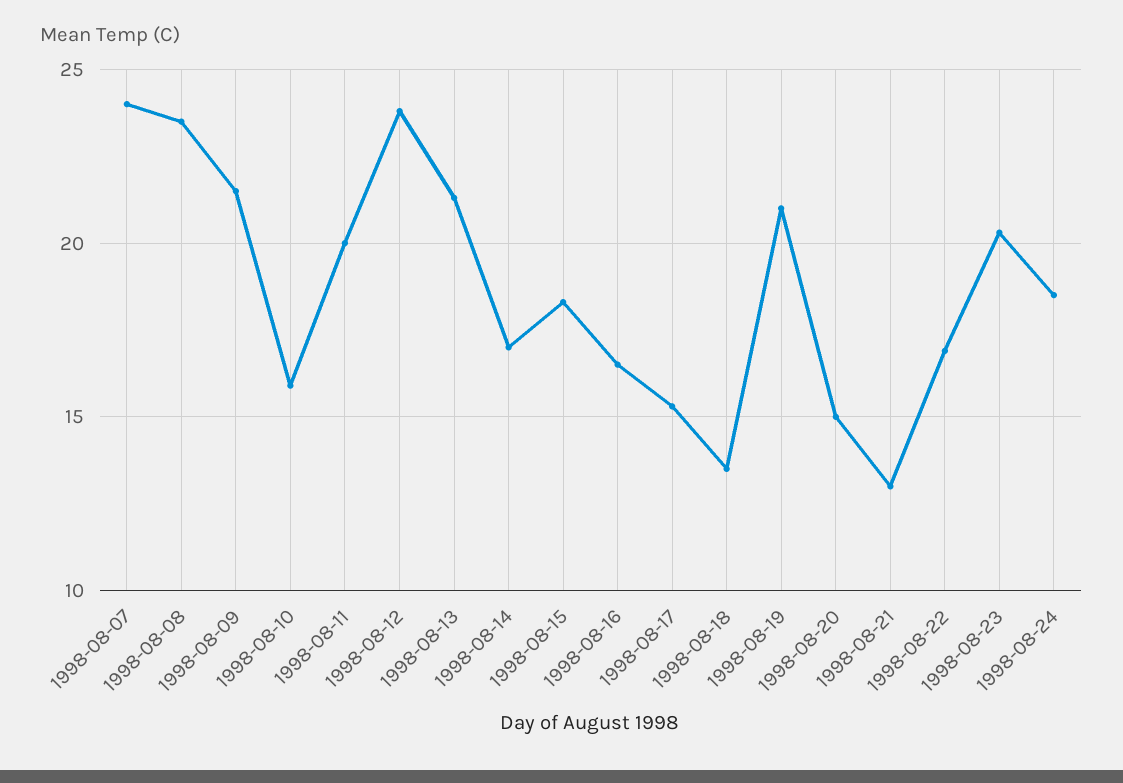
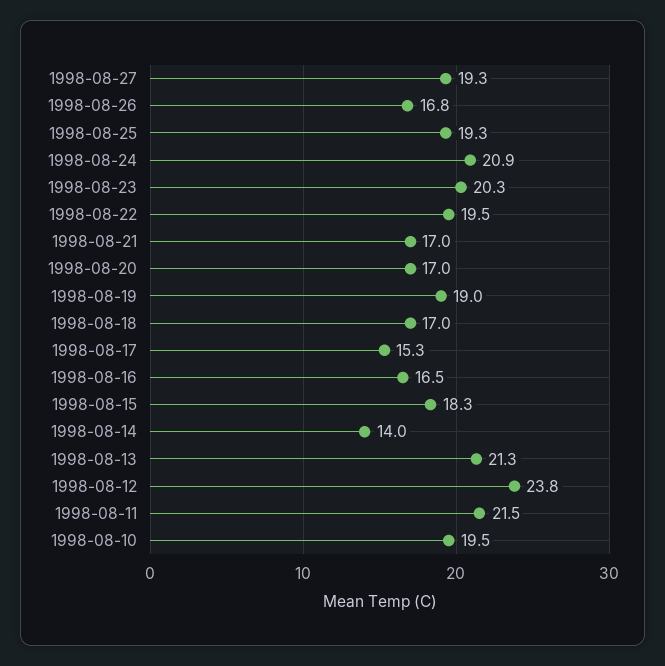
1998-08-07: 24 -> none
1998-08-08: 23.5 -> none
1998-08-09: 21.5 -> none
1998-08-10: 16 -> 19.5
1998-08-11: 20 -> 21.5
1998-08-14: 17 -> 14
1998-08-18: 13.5 -> 17
1998-08-19: 21 -> 19
1998-08-20: 15 -> 17
1998-08-21: 13 -> 17
1998-08-22: 17 -> 19.5
1998-08-24: 18.5 -> 20.9
1998-08-27: none -> 19.3
1998-08-26: none -> 16.8
1998-08-25: none -> 19.3

